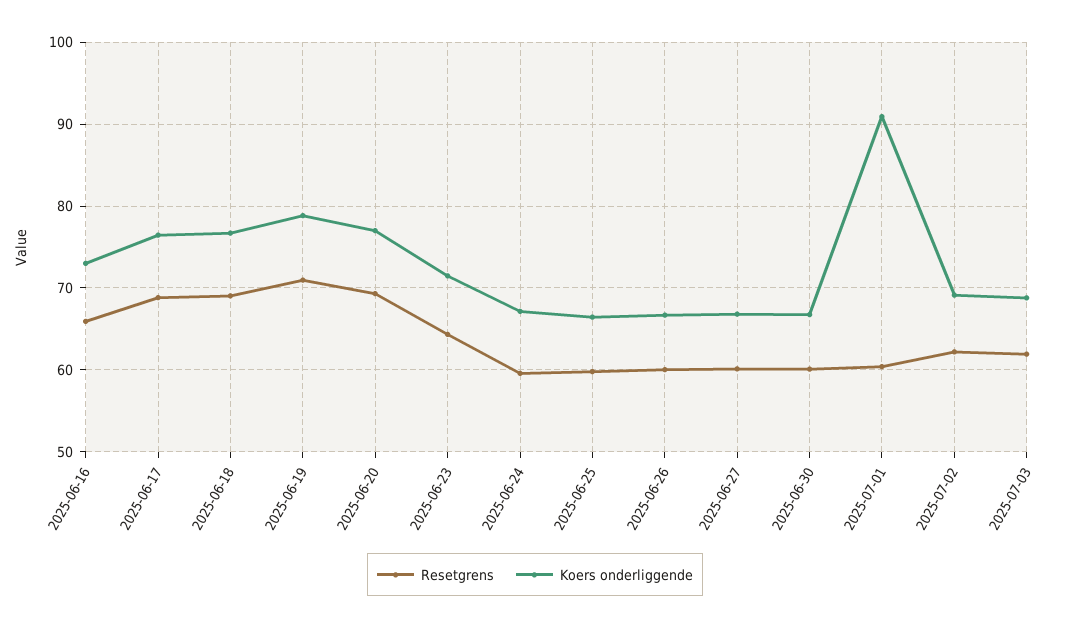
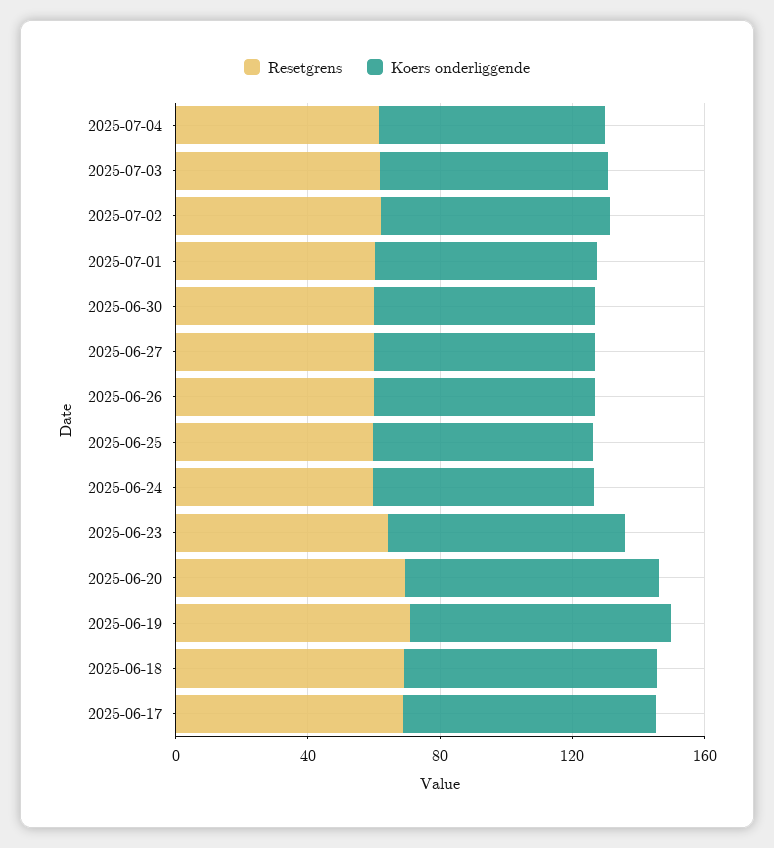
Resetgrens, 2025-06-16: 66 -> none
Koers onderliggende, 2025-06-16: 73 -> none
Koers onderliggende, 2025-07-01: 91 -> 70
Resetgrens, 2025-07-04: none -> 60
Koers onderliggende, 2025-07-04: none -> 70

